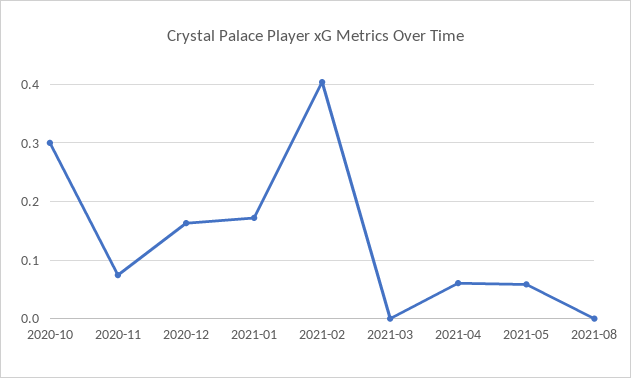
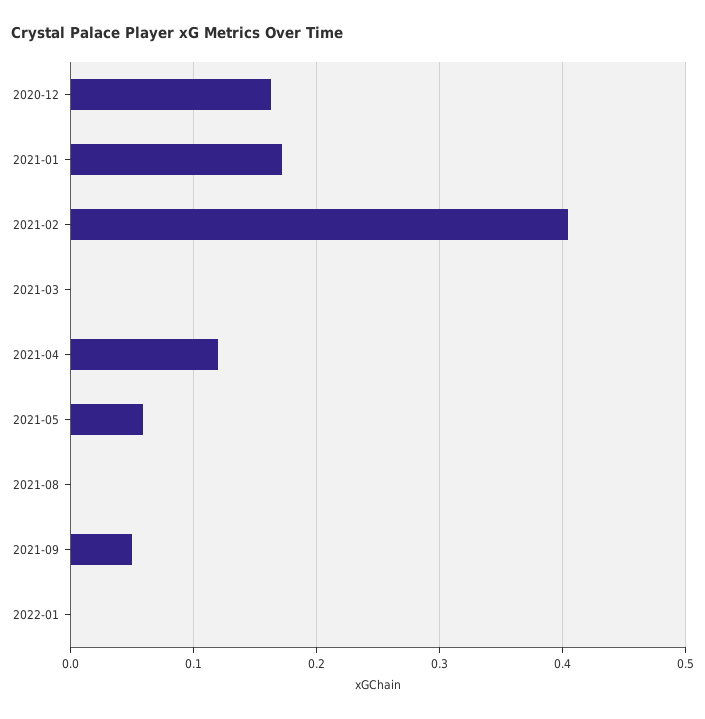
2020-10: 0.3 -> none
2020-11: 0.08 -> none
2021-04: 0.06 -> 0.12
2021-09: none -> 0.05
2022-01: none -> 0

